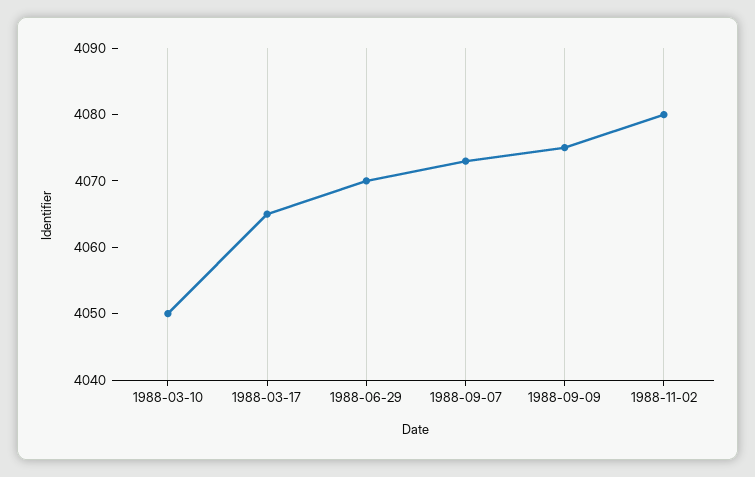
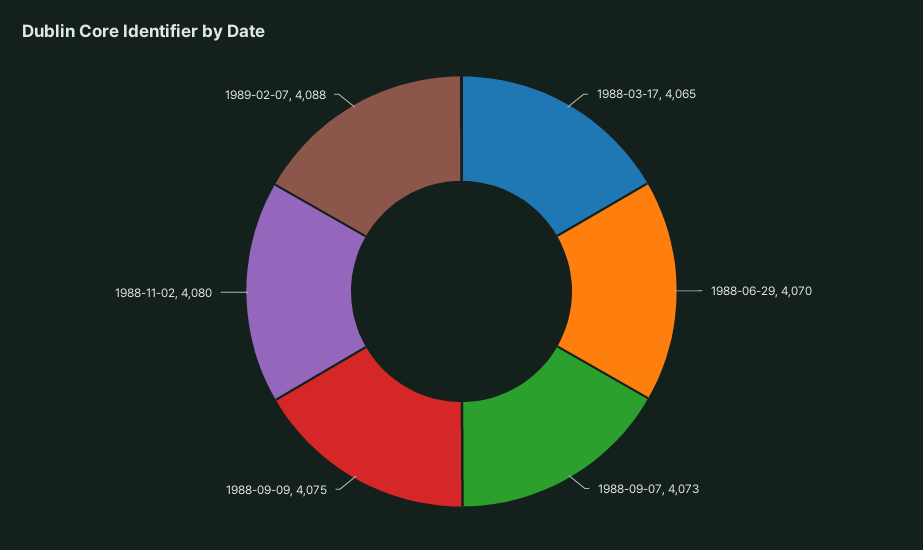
1988-03-10: 4050 -> none
1989-02-07: none -> 4088

